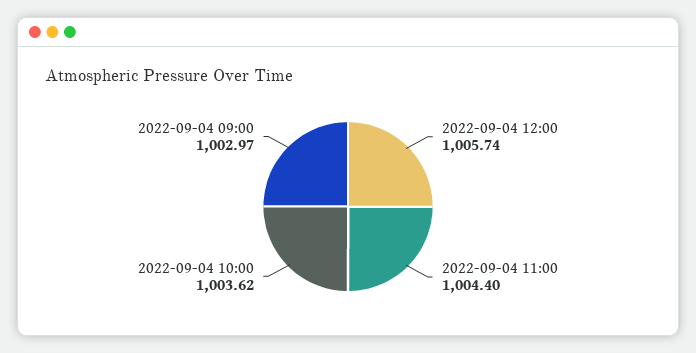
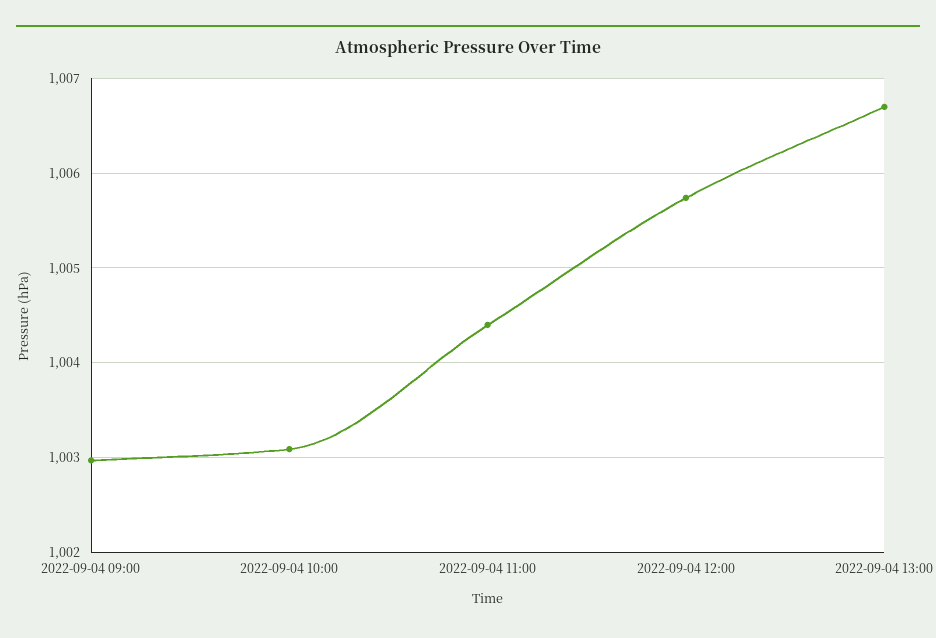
2022-09-04 10:00: 1003.62 -> 1003.1
2022-09-04 13:00: none -> 1006.7

